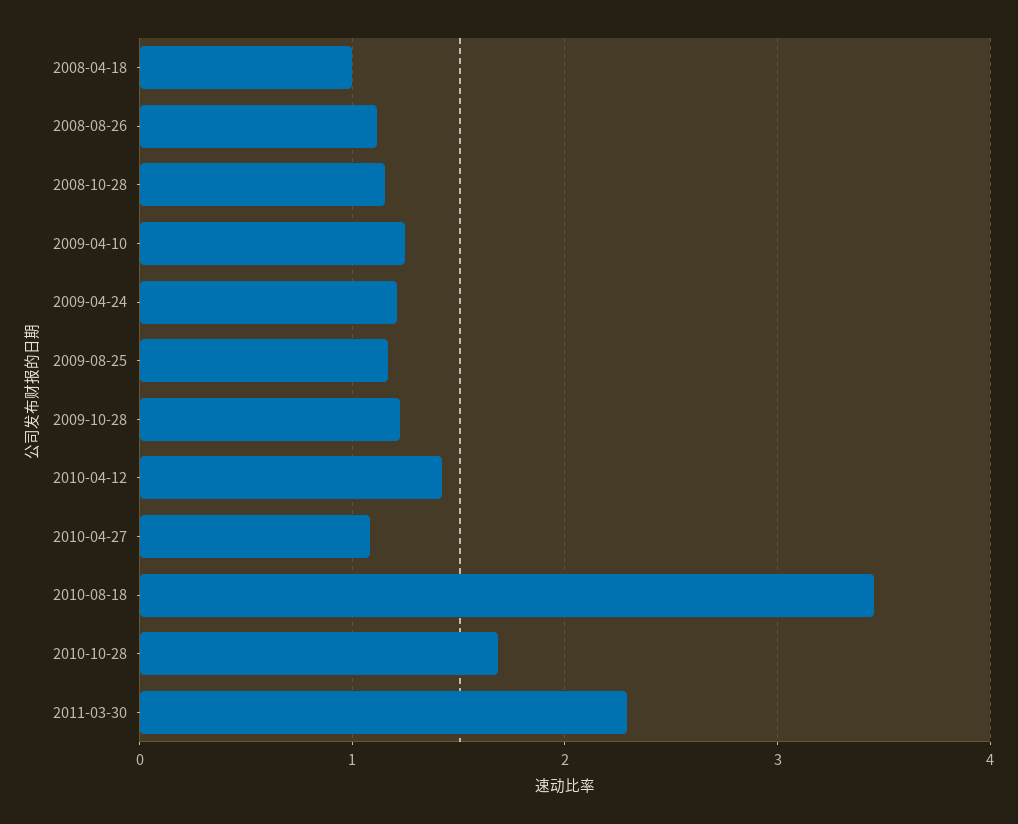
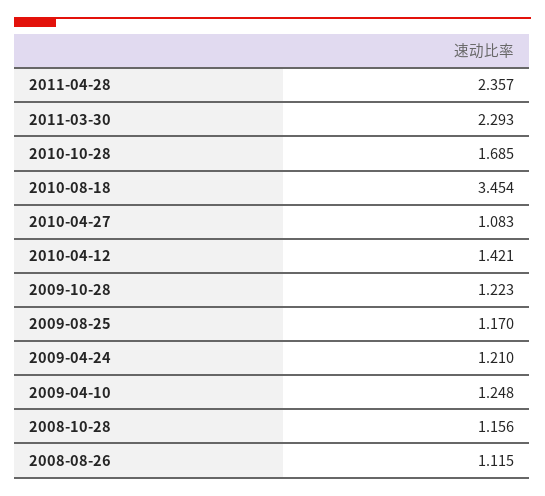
2008-04-18: 1 -> none
2011-04-28: none -> 2.357

